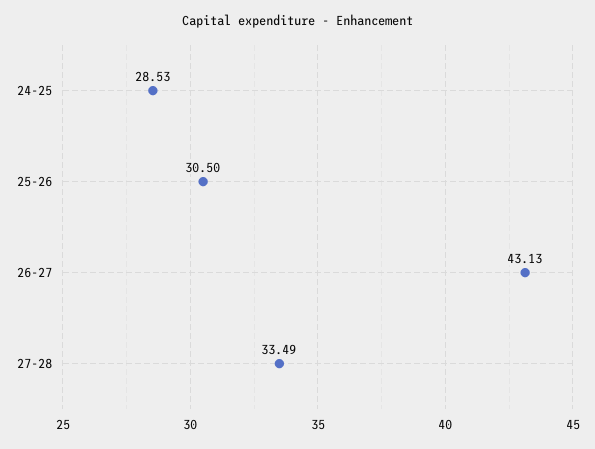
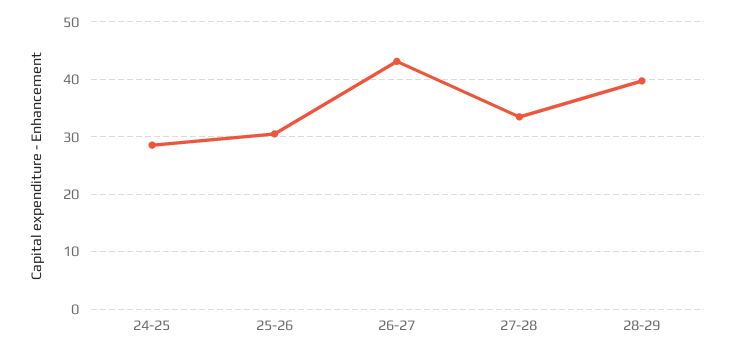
28-29: none -> 40

